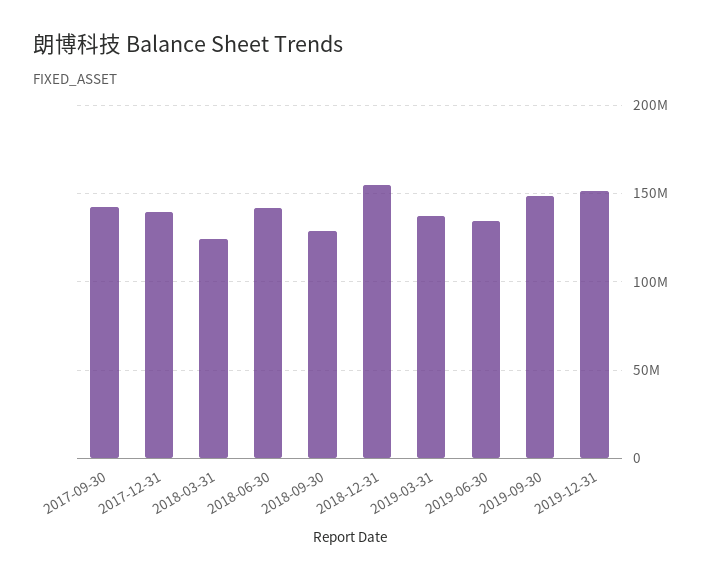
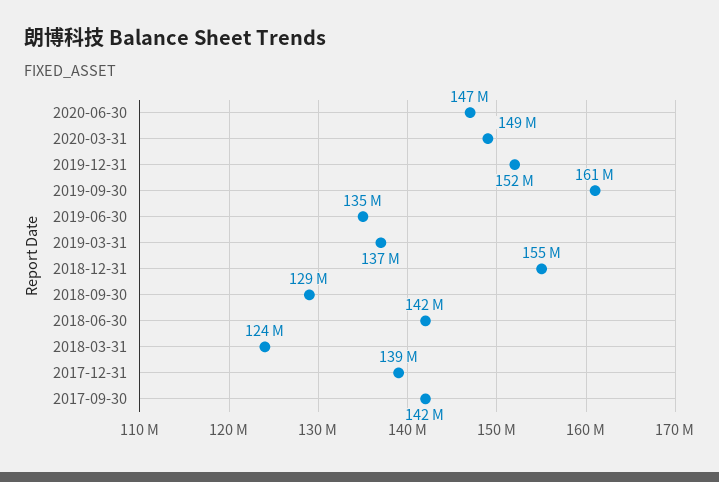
2019-09-30: 150000000 -> 161000000
2020-06-30: none -> 147000000
2020-03-31: none -> 149000000

